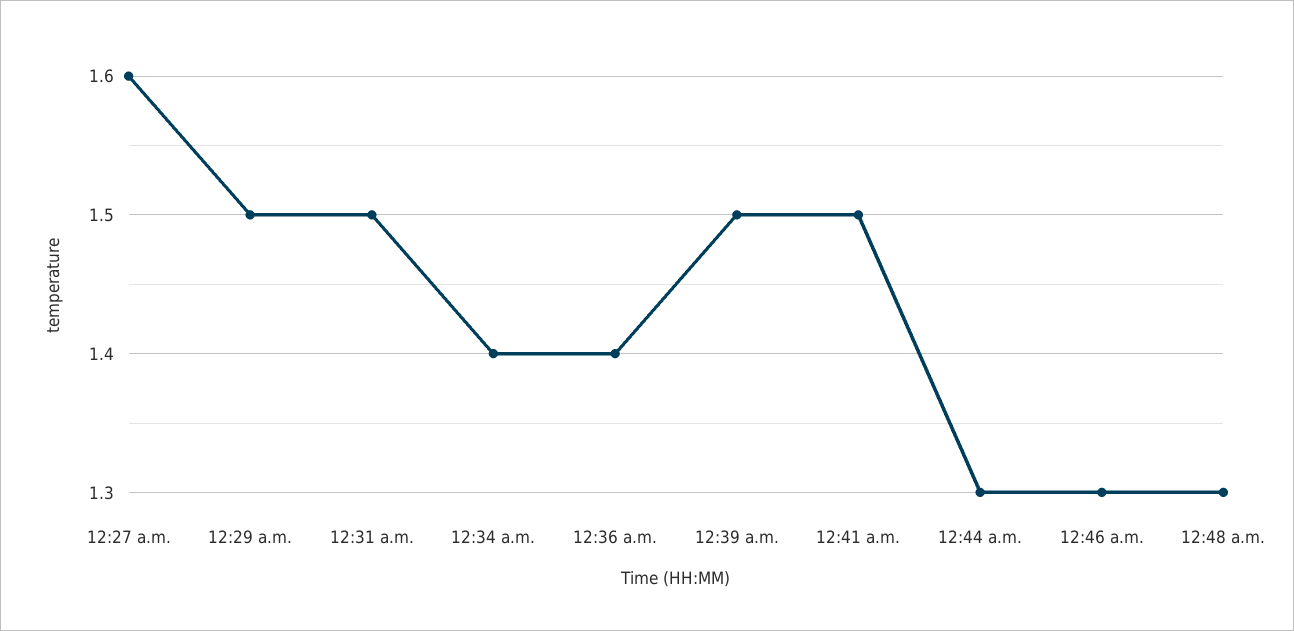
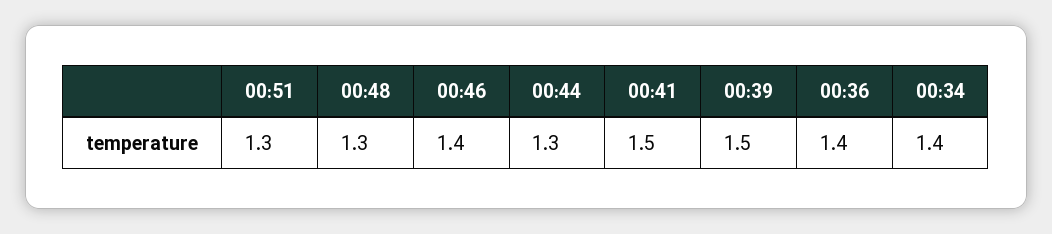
12:27 a.m.: 1.6 -> none
12:29 a.m.: 1.5 -> none
12:31 a.m.: 1.5 -> none
12:46 a.m.: 1.3 -> 1.4
00:51: none -> 1.3

